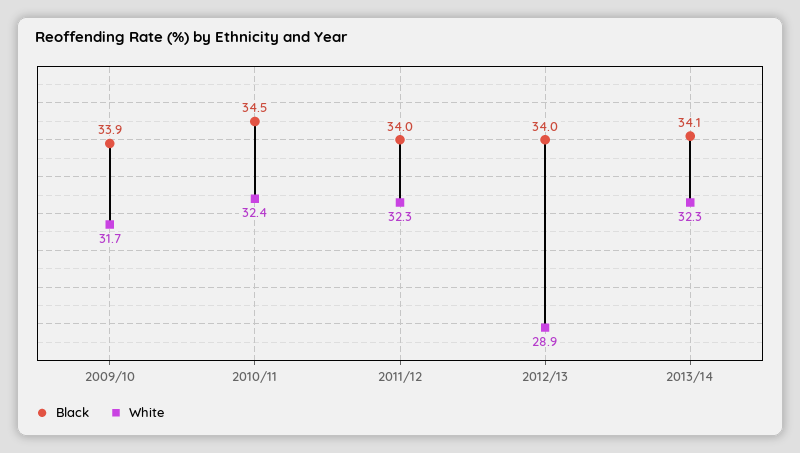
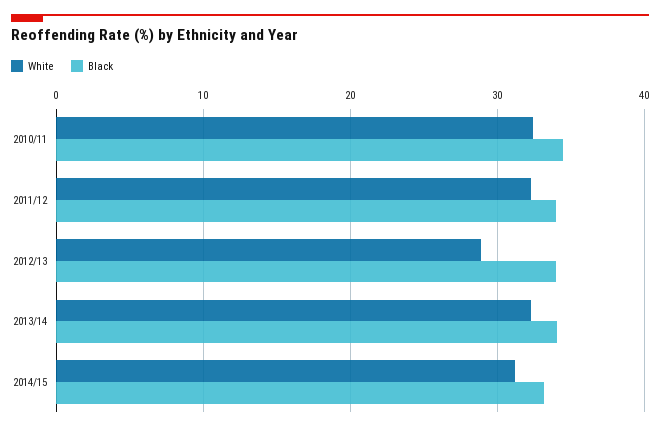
Black, 2009/10: 33.9 -> none
White, 2009/10: 31.7 -> none
White, 2014/15: none -> 31
Black, 2014/15: none -> 33

